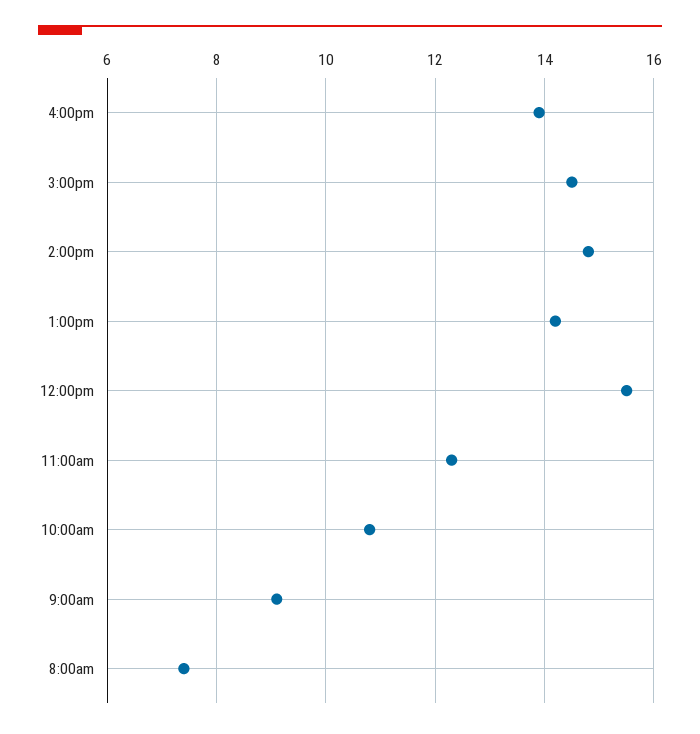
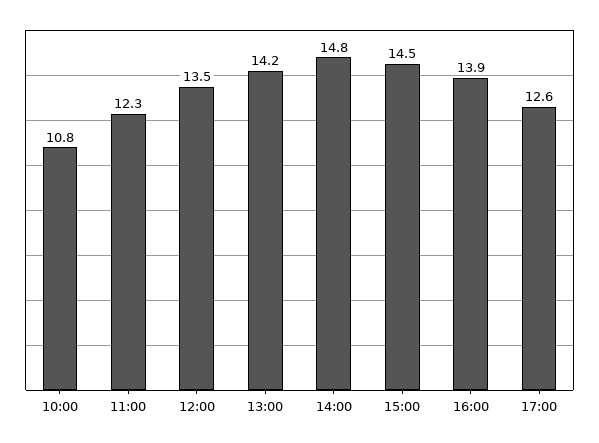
12:00pm: 15.5 -> 13.5
9:00am: 9 -> none
8:00am: 7.5 -> none
17:00: none -> 12.6

